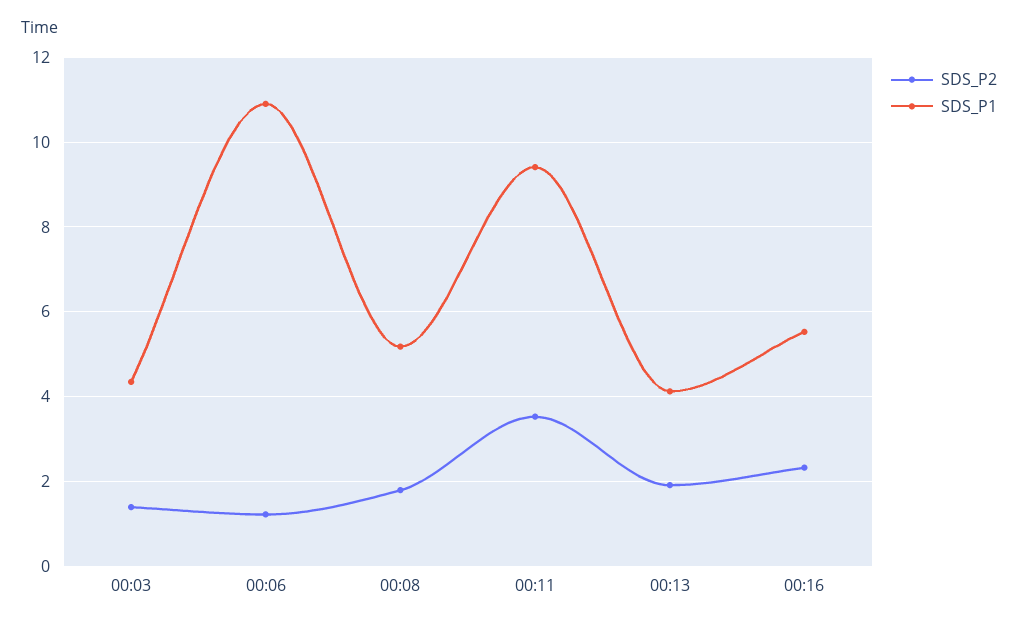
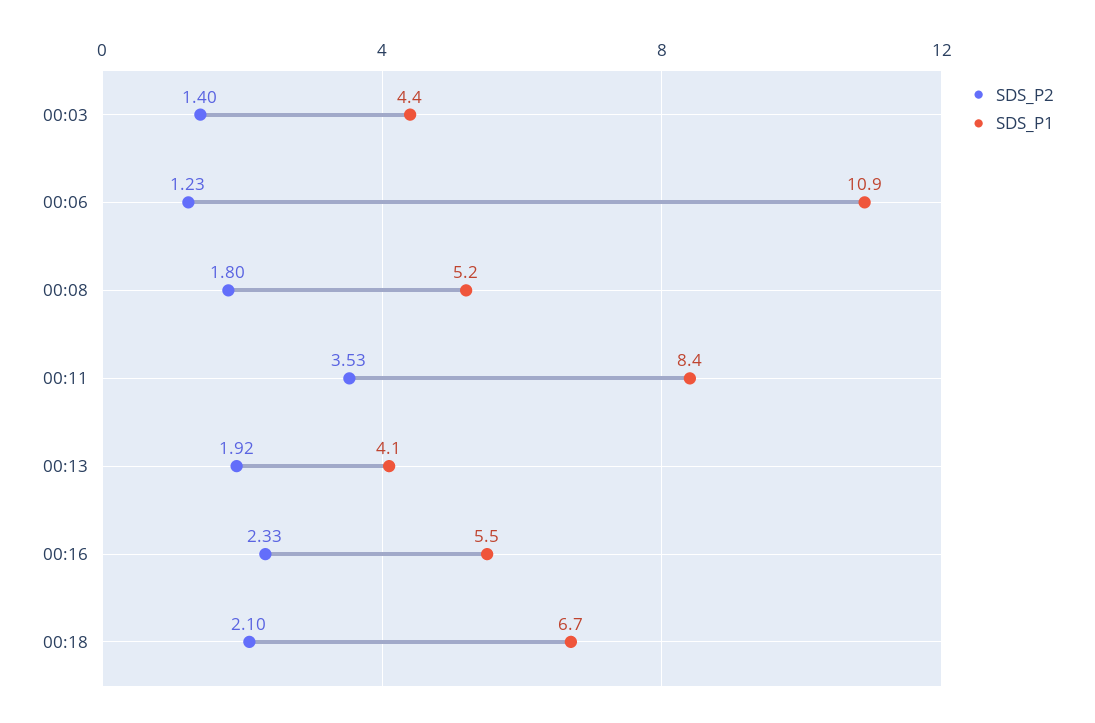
SDS_P1, 00:11: 9.4 -> 8.4
SDS_P2, 00:18: none -> 2.1
SDS_P1, 00:18: none -> 6.7

